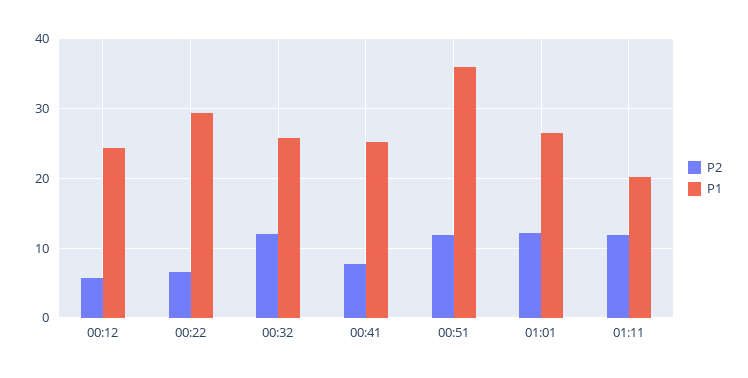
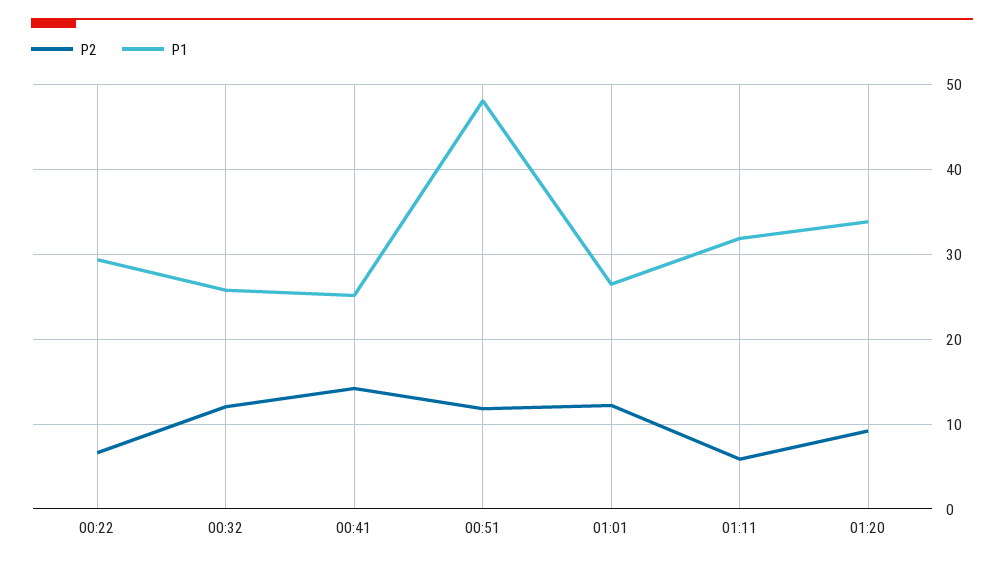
P2, 00:12: 6 -> none
P1, 00:12: 24 -> none
P2, 00:41: 8 -> 14
P1, 00:51: 36 -> 48
P2, 01:11: 12 -> 6
P1, 01:11: 20 -> 32
P2, 01:20: none -> 9
P1, 01:20: none -> 34

